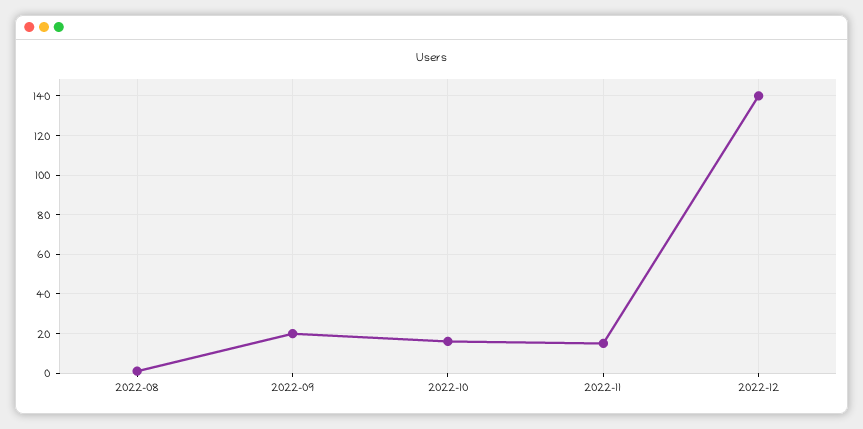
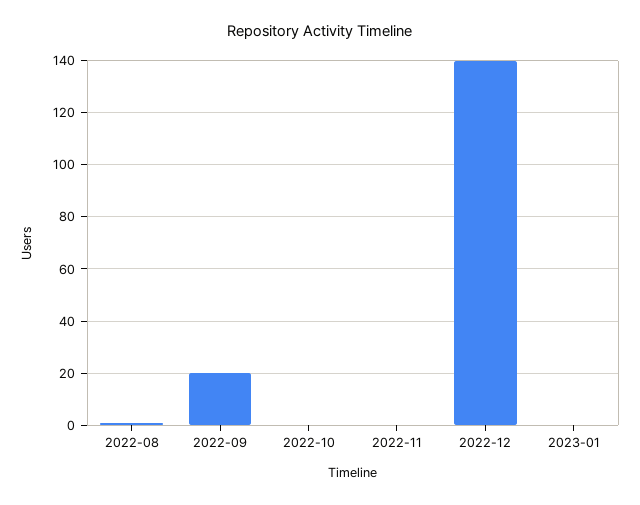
2022-10: 15 -> 0
2022-11: 15 -> 0
2023-01: none -> 0

